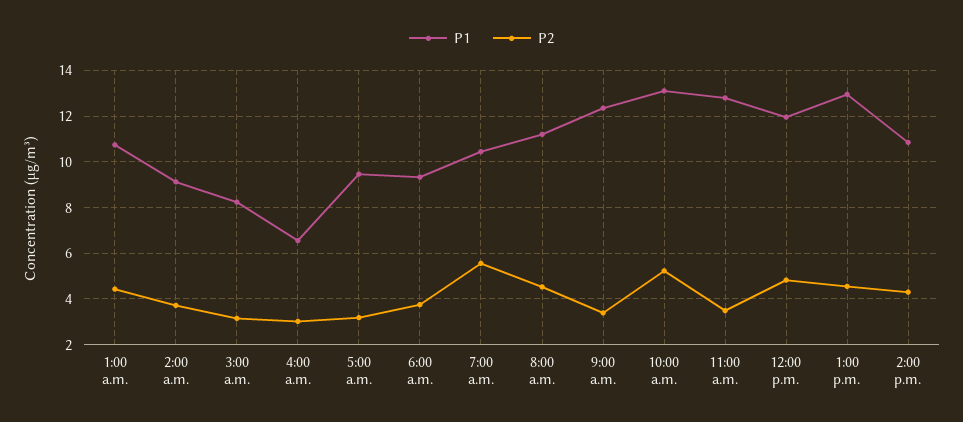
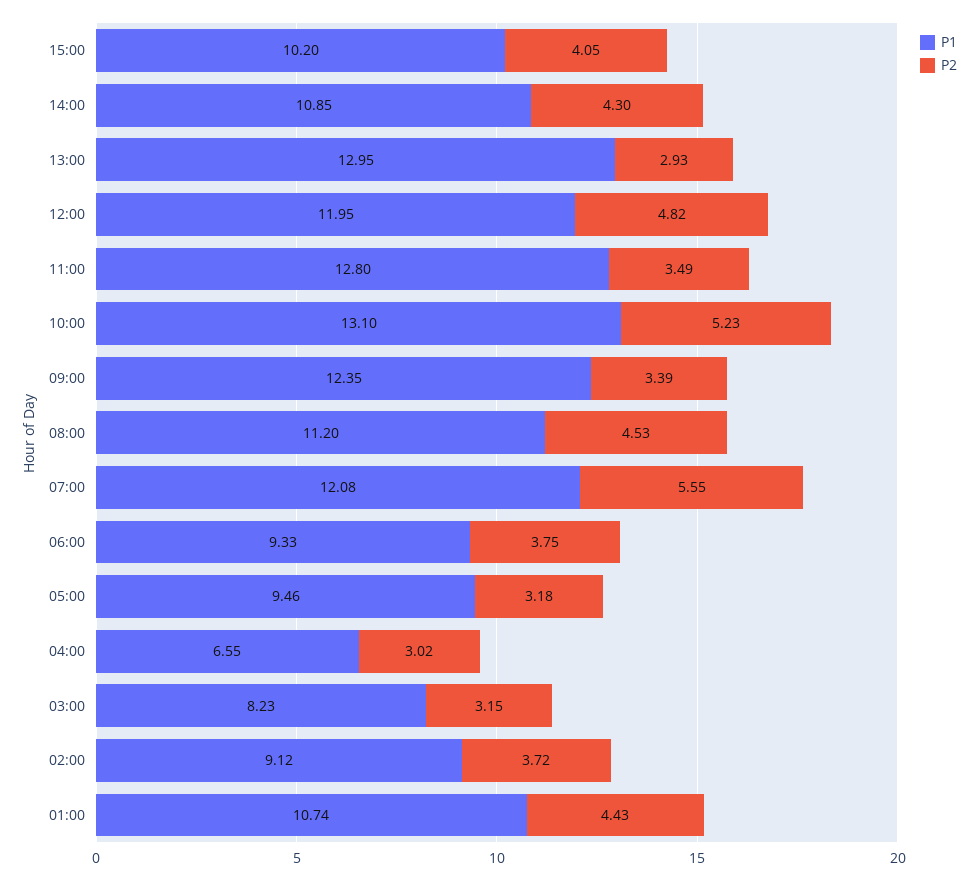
P1, 7:00 a.m.: 10.5 -> 12.08
P2, 1:00 p.m.: 4.5 -> 2.93
P1, 15:00: none -> 10.2
P2, 15:00: none -> 4.05

